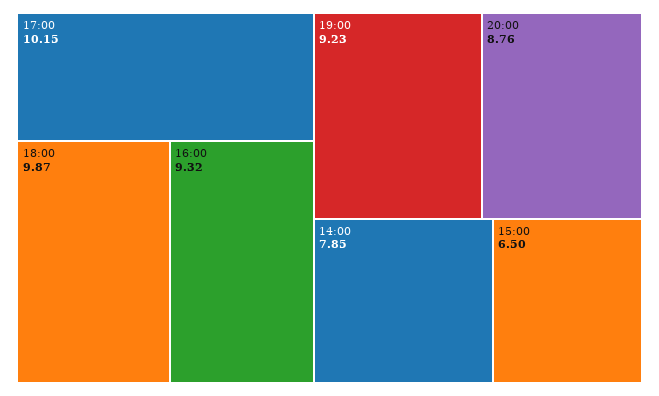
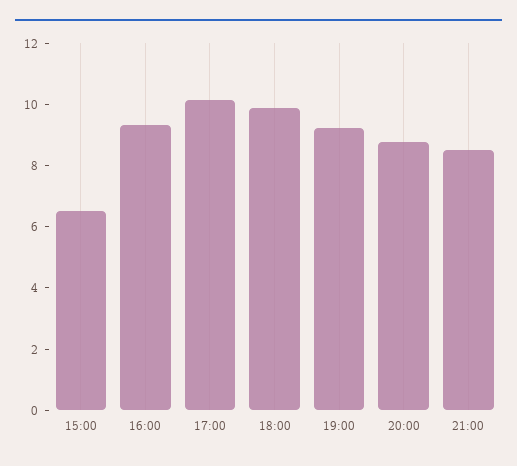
14:00: 7.85 -> none
21:00: none -> 8.5

